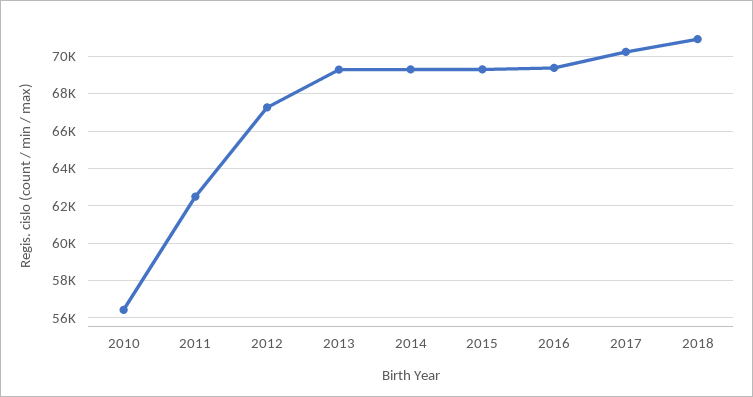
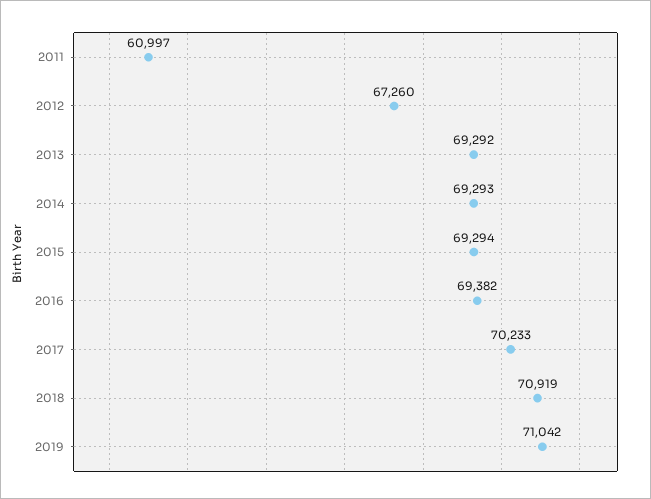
2010: 56500 -> none
2011: 62500 -> 60997
2019: none -> 71042

